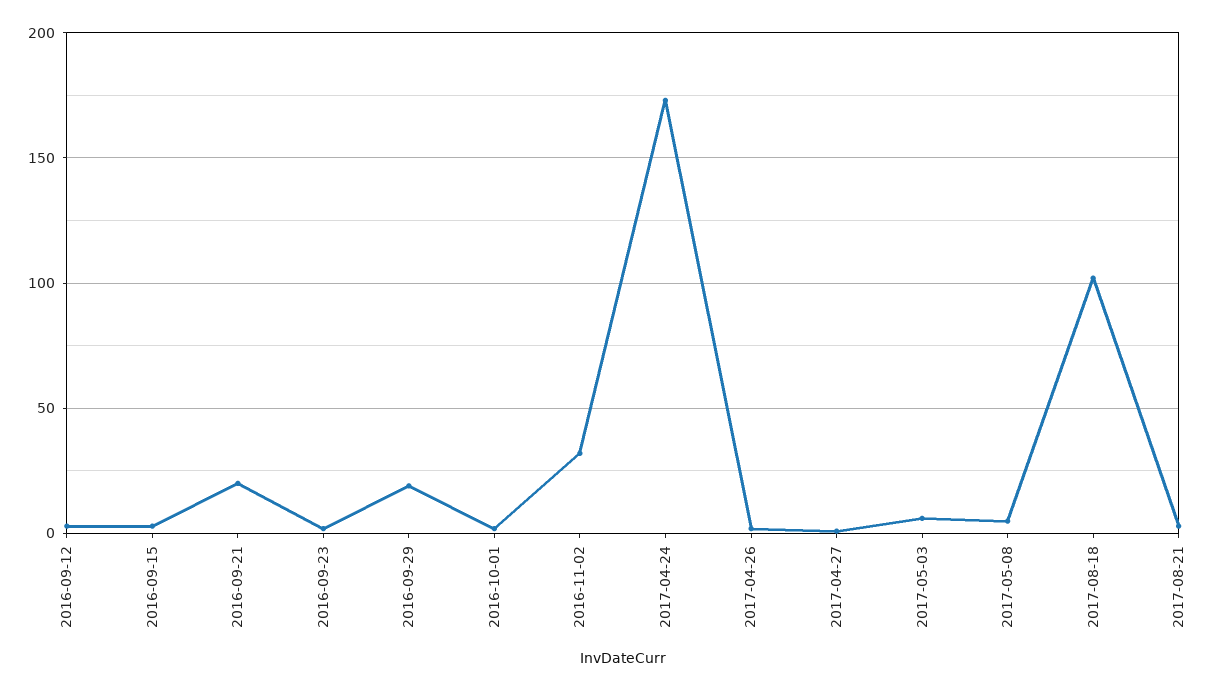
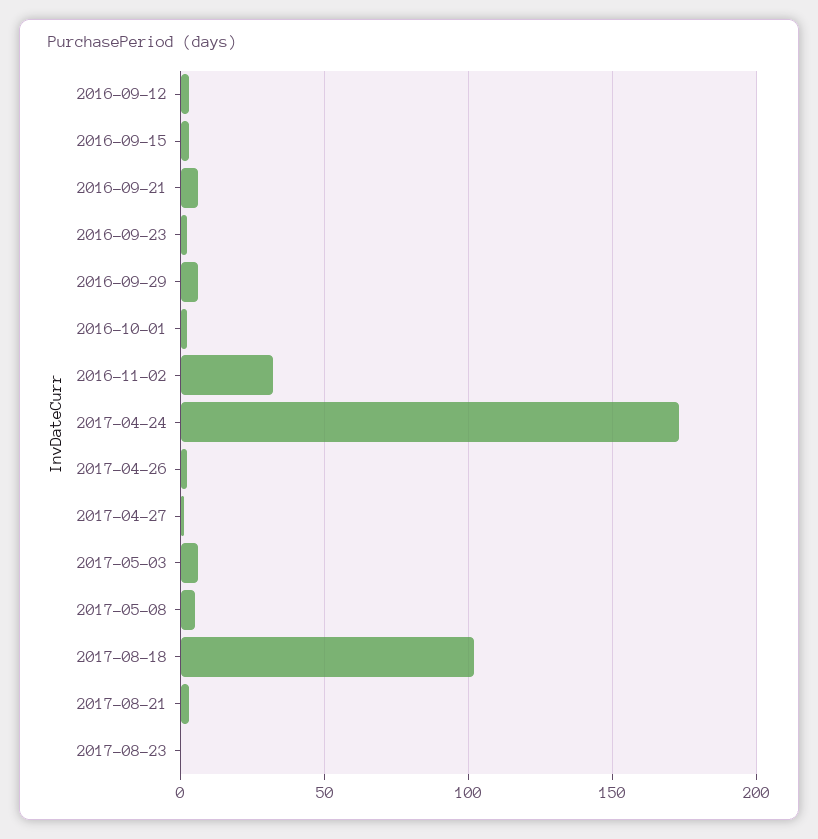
2016-09-21: 20 -> 5
2016-09-29: 20 -> 5
2017-08-23: none -> 0

